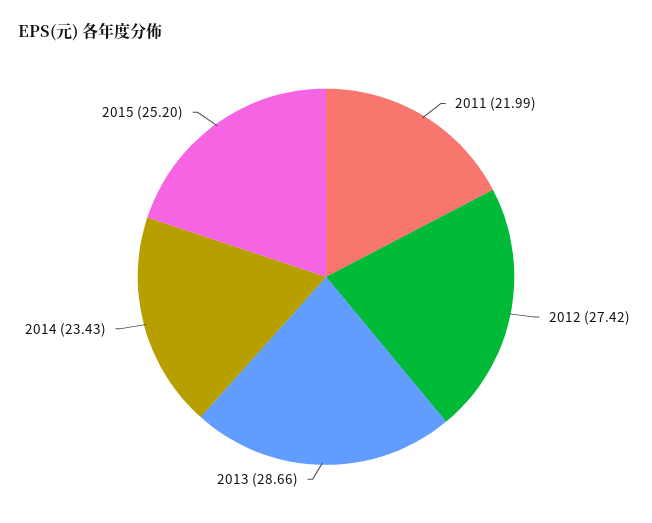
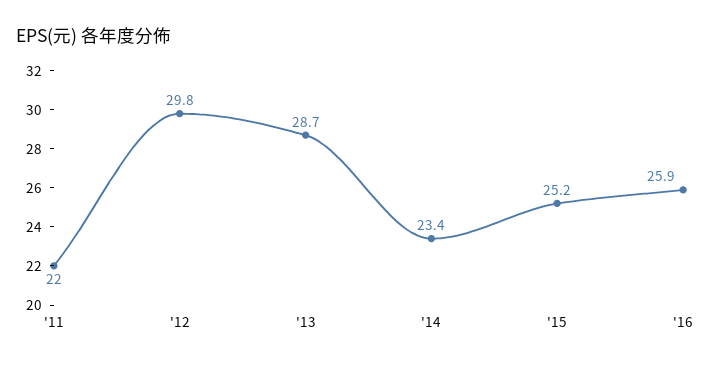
2012: 27.42 -> 29.8
'16: none -> 25.9

